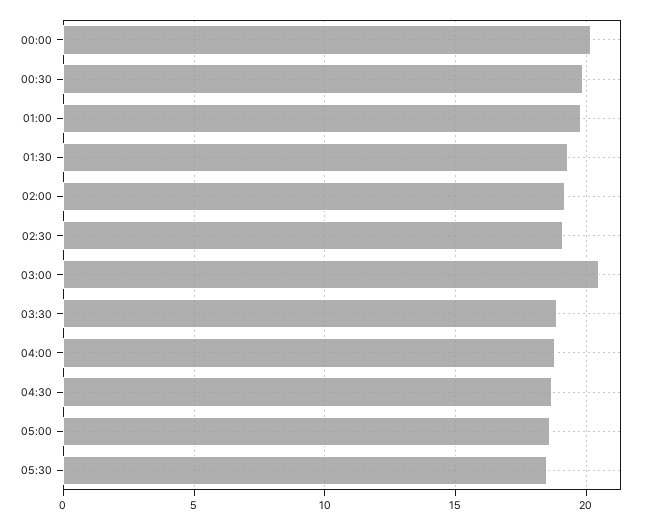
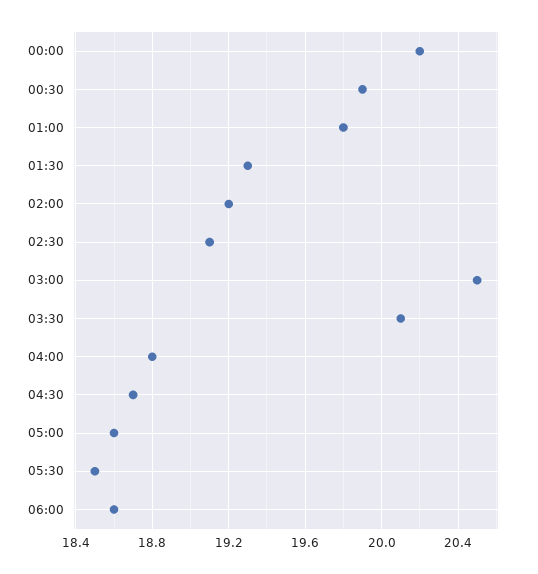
03:30: 19 -> 20.1
06:00: none -> 18.6

